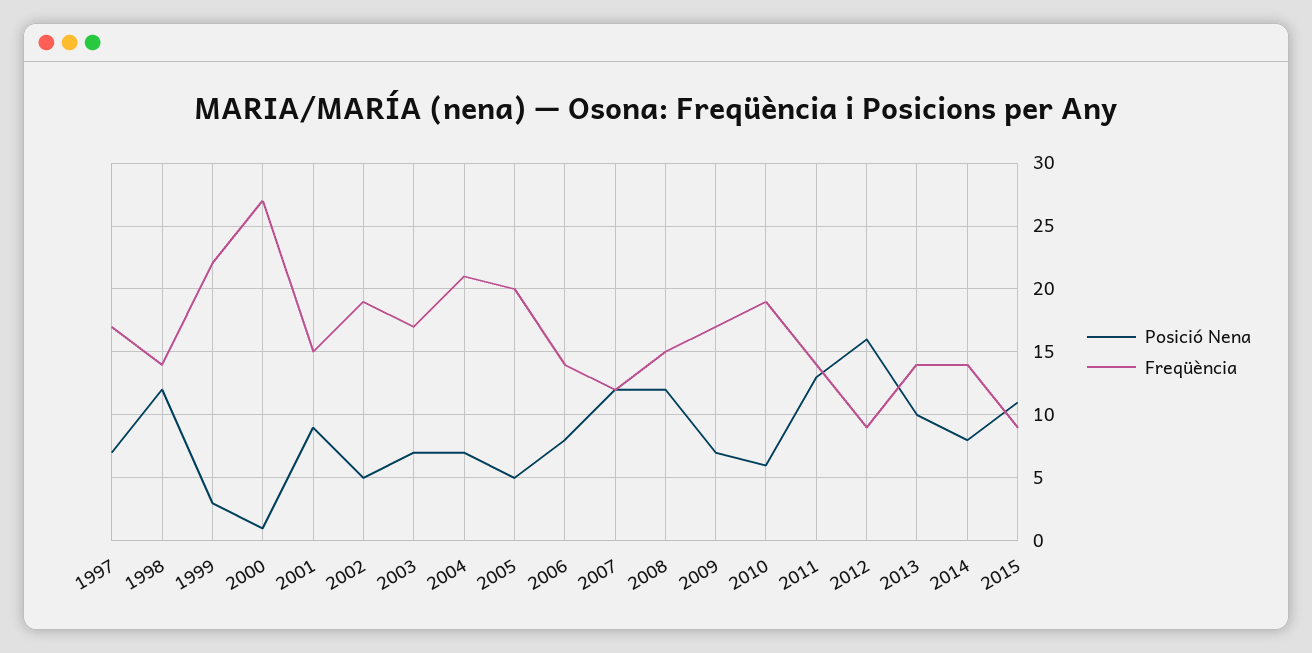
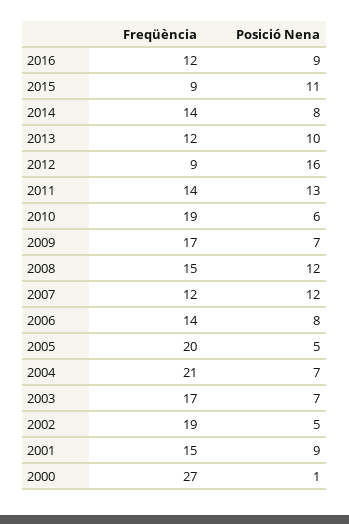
Posició Nena, 1997: 7 -> none
Freqüència, 1997: 17 -> none
Posició Nena, 1998: 12 -> none
Freqüència, 1998: 14 -> none
Posició Nena, 1999: 3 -> none
Freqüència, 1999: 22 -> none
Freqüència, 2013: 14 -> 12
Freqüència, 2016: none -> 12
Posició Nena, 2016: none -> 9

